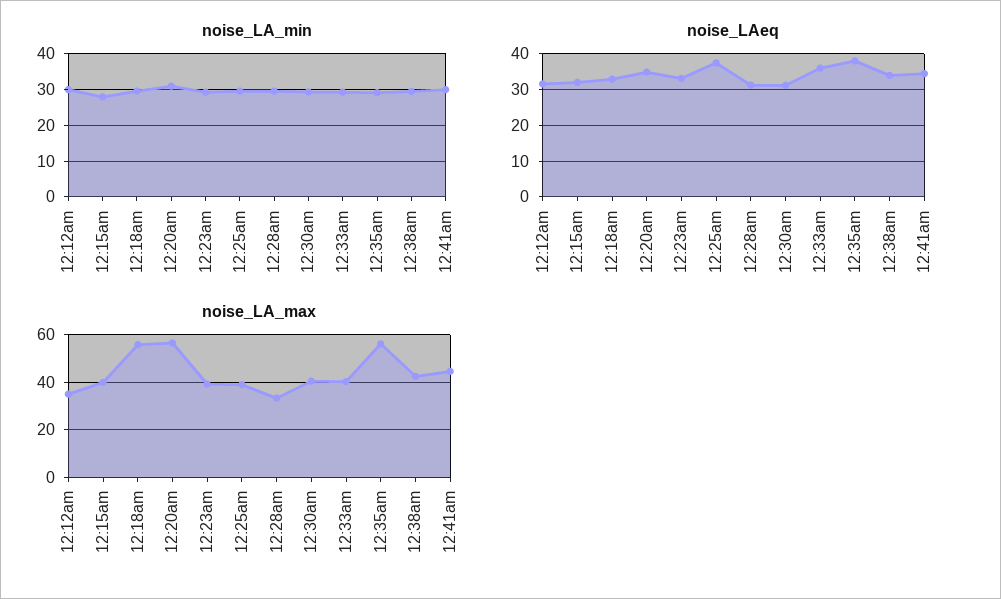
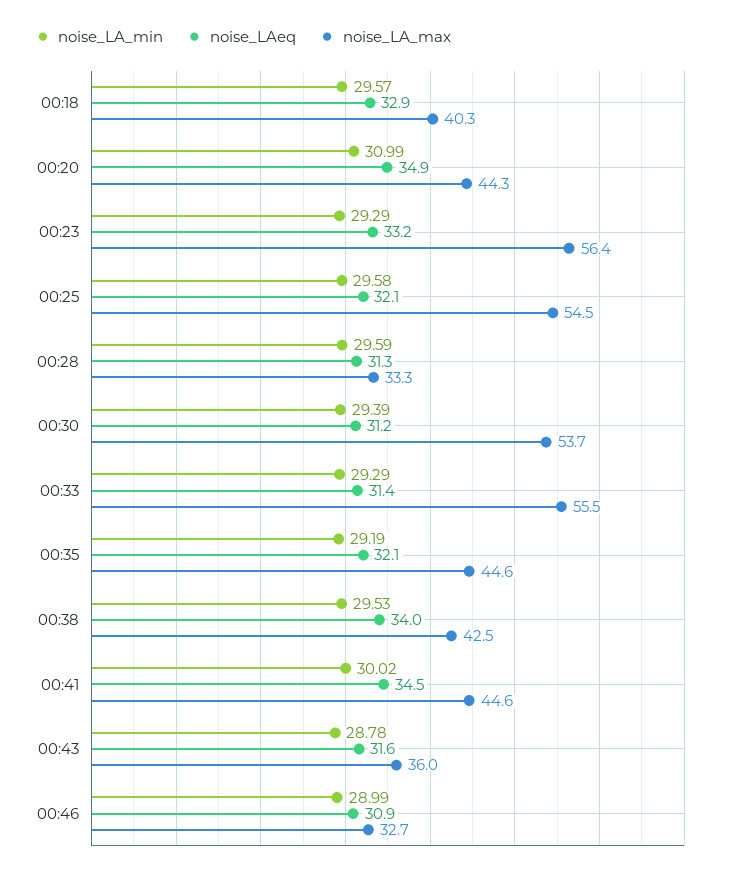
noise_LA_min, 12:12am: 30 -> none
noise_LA_min, 12:15am: 28 -> none
noise_LAeq, 12:12am: 32 -> none
noise_LAeq, 12:15am: 32 -> none
noise_LAeq, 12:25am: 38 -> 32.1
noise_LAeq, 12:33am: 36 -> 31.4
noise_LAeq, 12:35am: 38 -> 32.1
noise_LA_max, 12:12am: 35 -> none
noise_LA_max, 12:15am: 40 -> none
noise_LA_max, 12:18am: 55 -> 40.3
noise_LA_max, 12:20am: 55 -> 44.3
noise_LA_max, 12:23am: 40 -> 56.4
noise_LA_max, 12:25am: 40 -> 54.5
noise_LA_max, 12:30am: 40 -> 53.7
noise_LA_max, 12:33am: 40 -> 55.5
noise_LA_max, 12:35am: 55 -> 44.6
noise_LA_min, 00:43: none -> 28.78
noise_LAeq, 00:43: none -> 31.6
noise_LA_max, 00:43: none -> 36
noise_LA_min, 00:46: none -> 28.99
noise_LAeq, 00:46: none -> 30.9
noise_LA_max, 00:46: none -> 32.7

